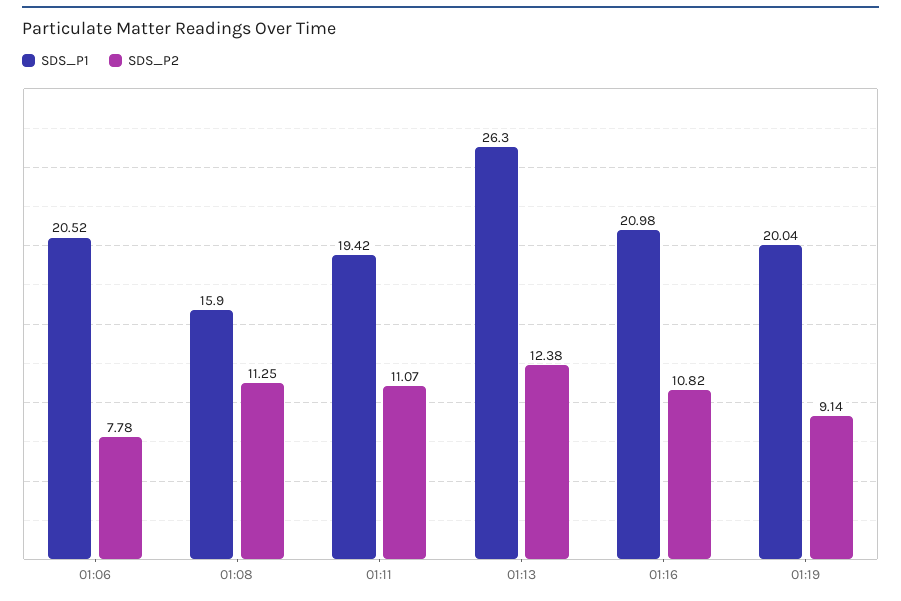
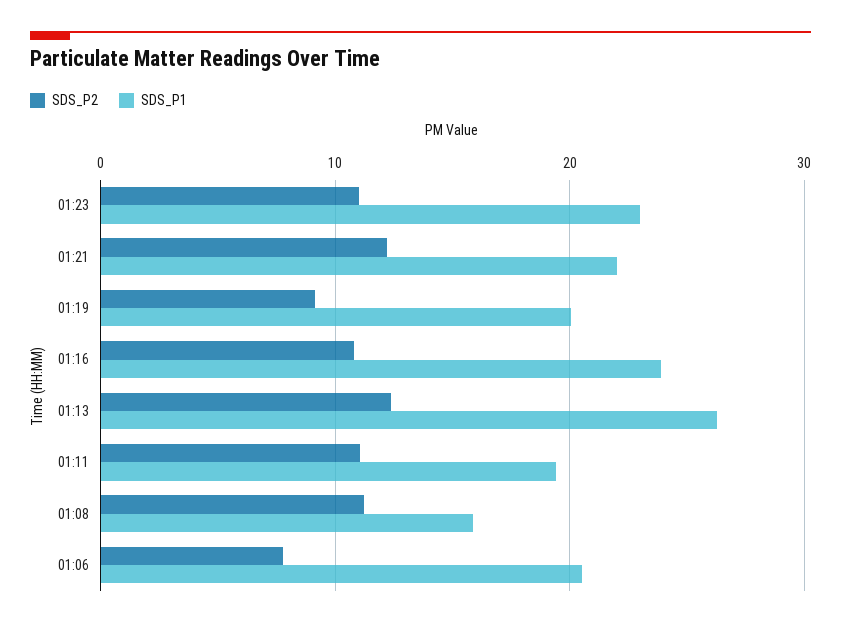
SDS_P1, 01:16: 20.98 -> 24
SDS_P2, 01:23: none -> 11
SDS_P1, 01:23: none -> 23
SDS_P2, 01:21: none -> 12
SDS_P1, 01:21: none -> 22

